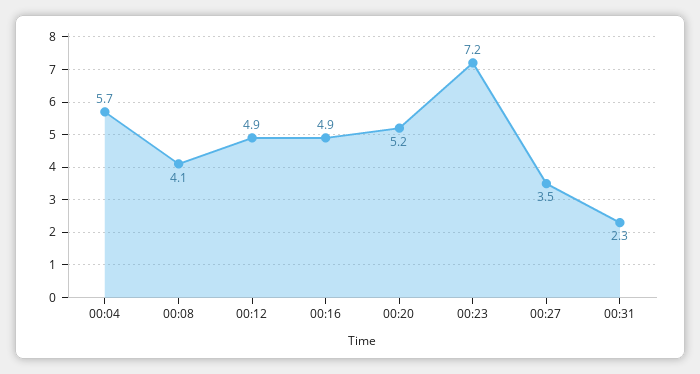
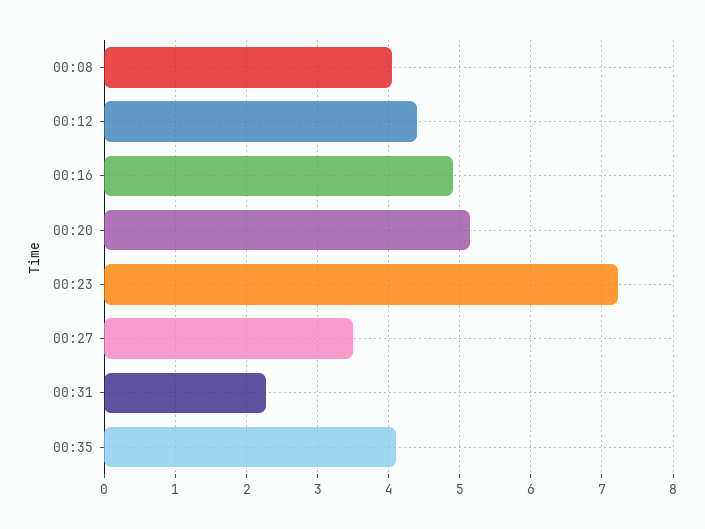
00:04: 5.7 -> none
00:12: 4.9 -> 4.4
00:35: none -> 4.1

